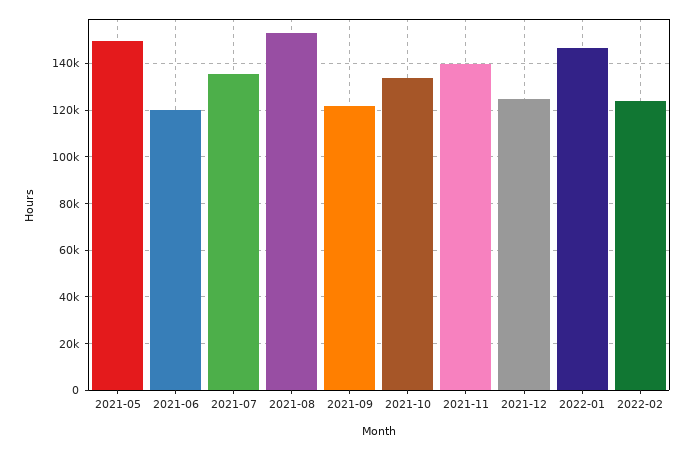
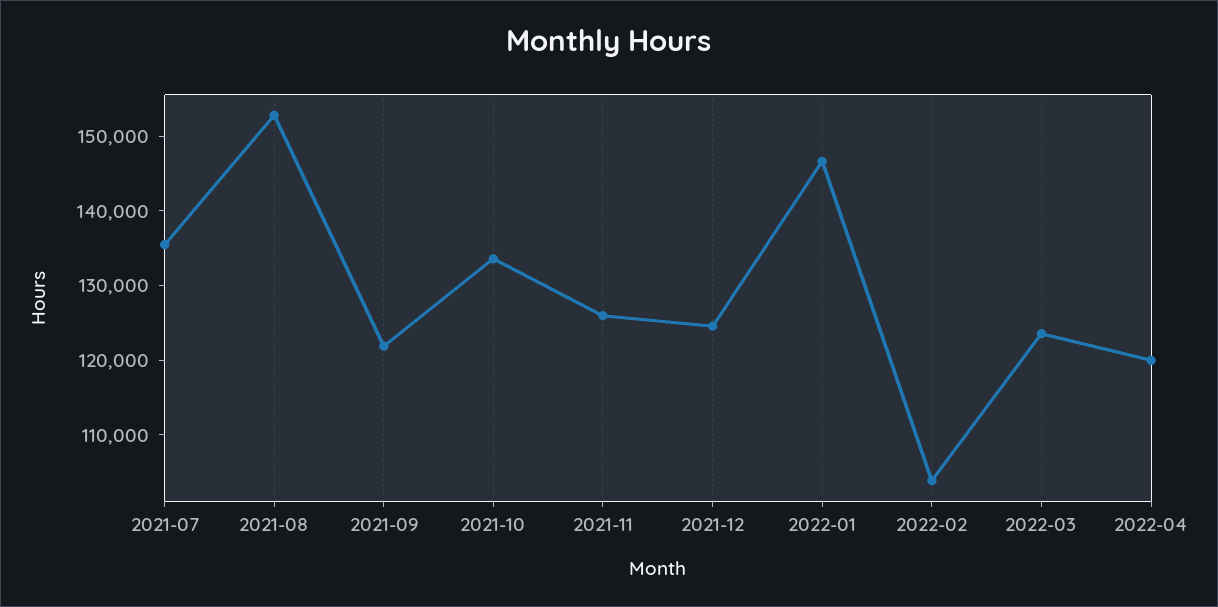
2021-05: 150000 -> none
2021-06: 120000 -> none
2021-11: 140000 -> 126000
2022-02: 125000 -> 104000
2022-03: none -> 124000
2022-04: none -> 120000

